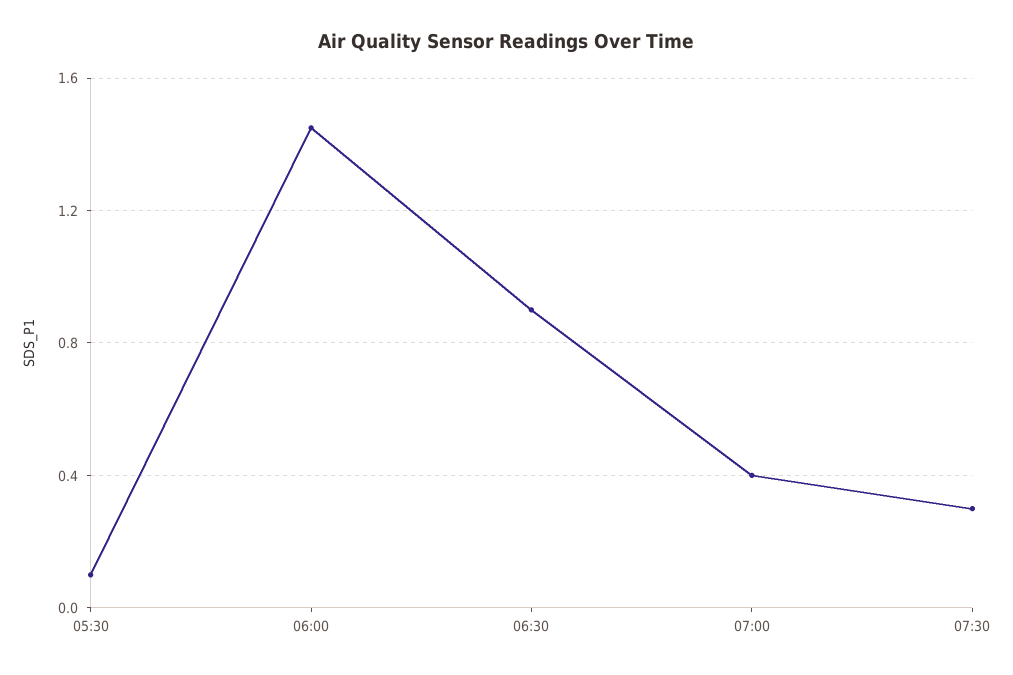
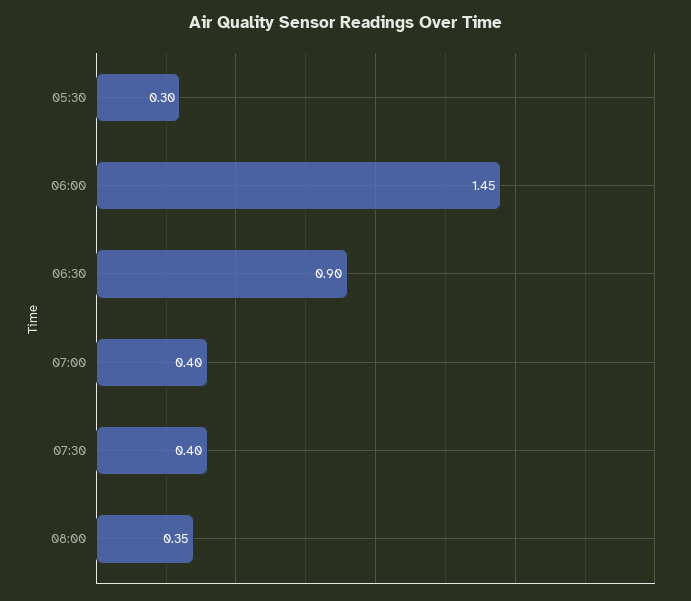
05:30: 0.1 -> 0.3
07:30: 0.3 -> 0.4
08:00: none -> 0.35

